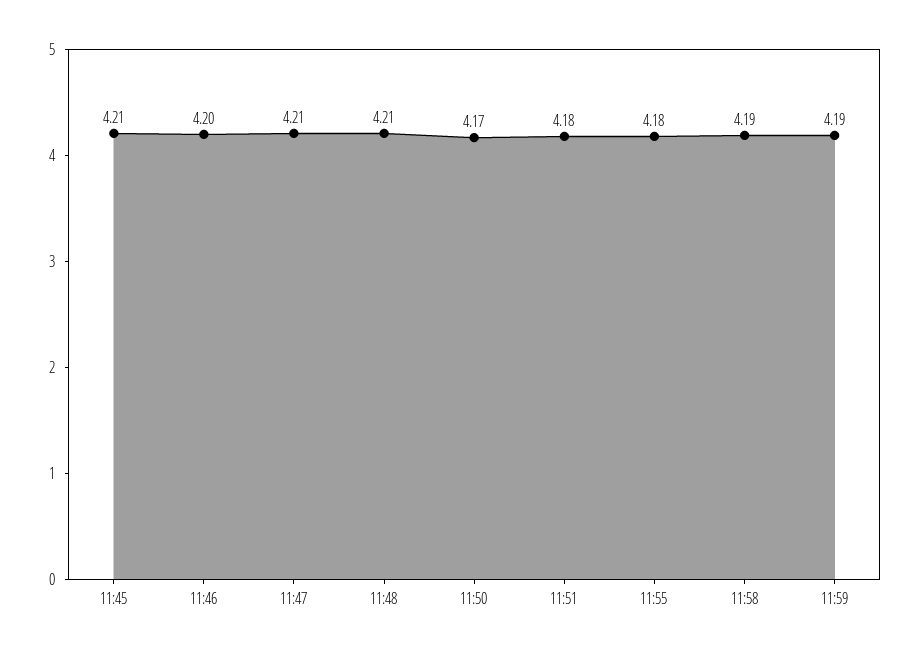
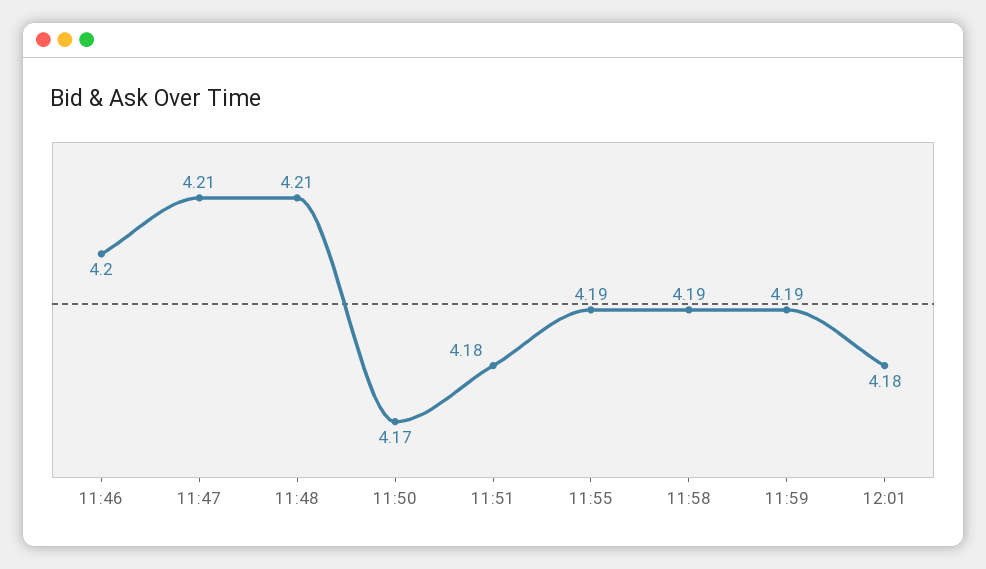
11:45: 4.21 -> none
11:55: 4.18 -> 4.19
12:01: none -> 4.18

